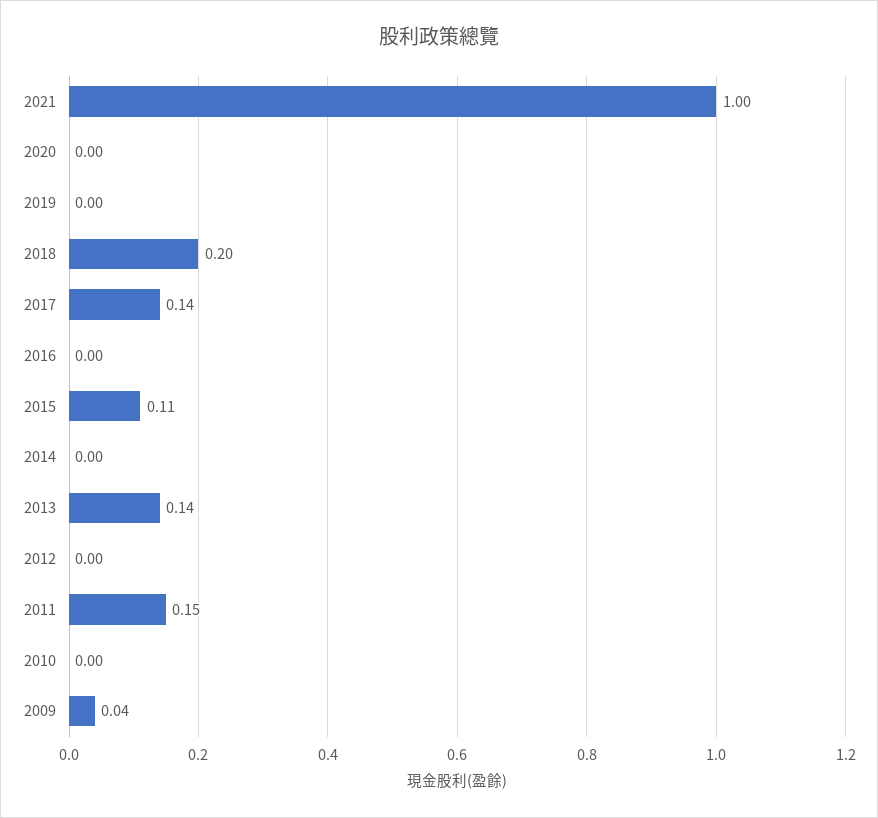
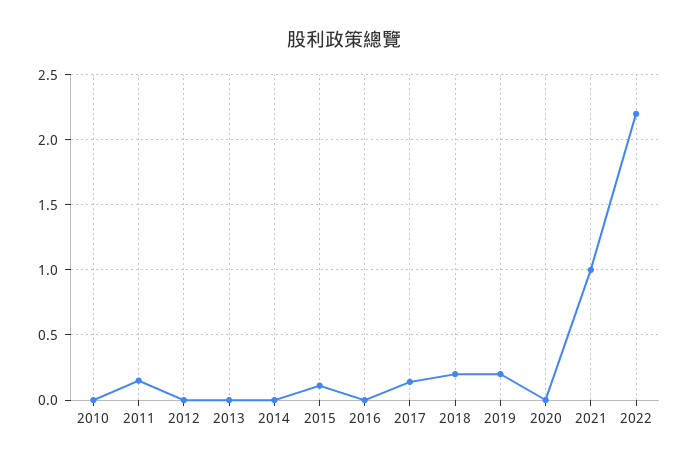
2019: 0 -> 0.2
2013: 0.14 -> 0
2009: 0.04 -> none
2022: none -> 2.2

